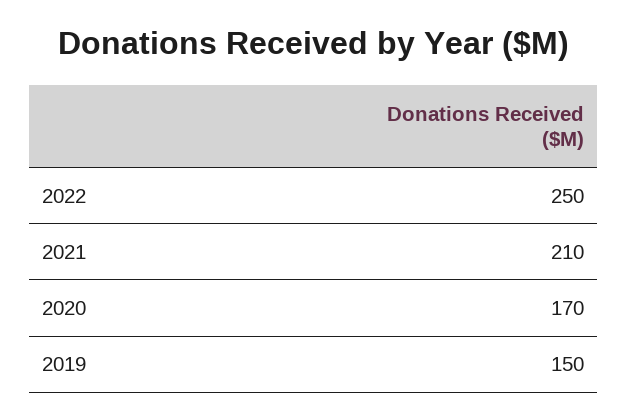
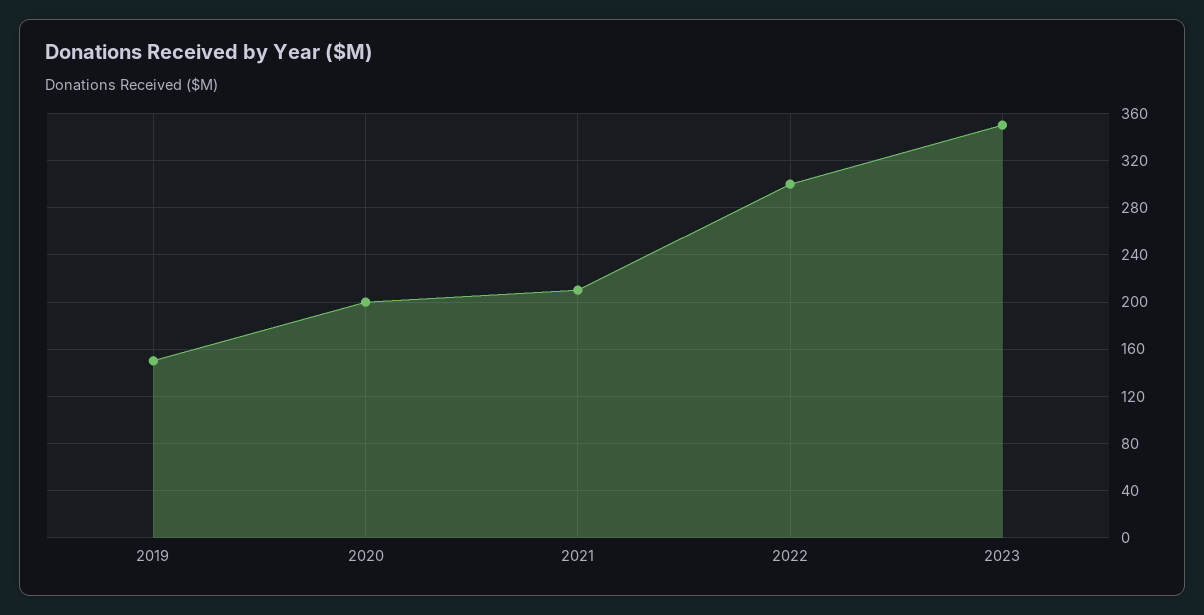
2022: 250 -> 300
2020: 170 -> 200
2023: none -> 350

